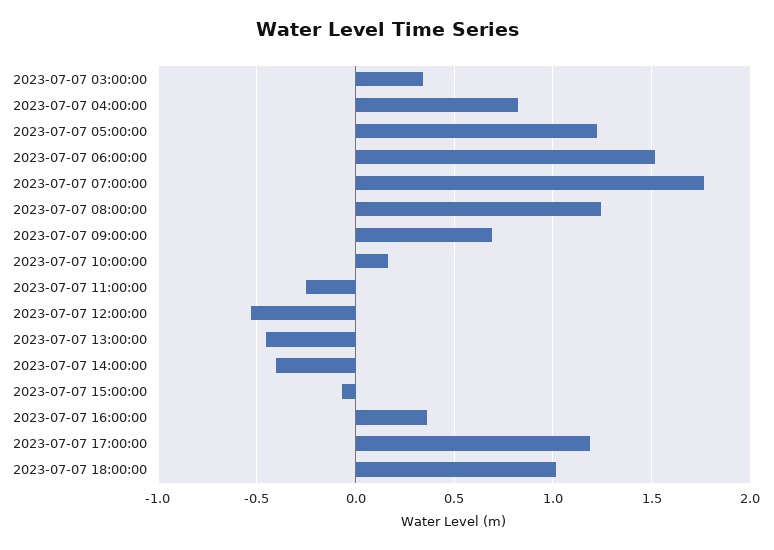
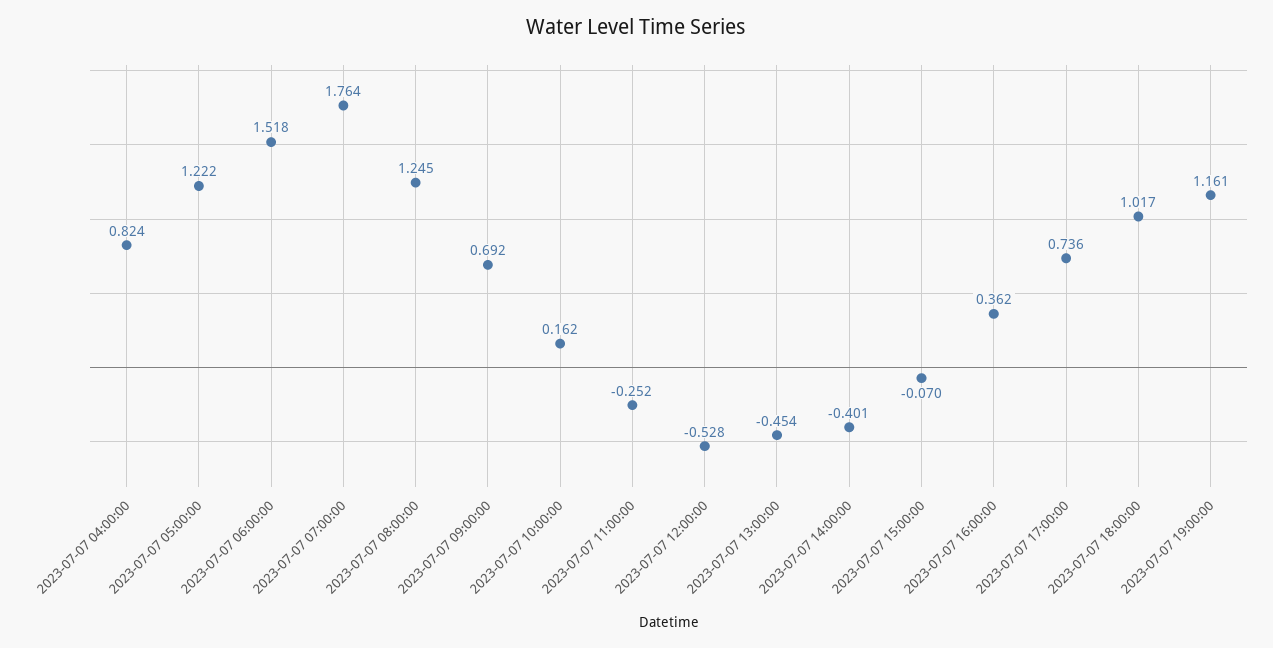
2023-07-07 03:00:00: 0.35 -> none
2023-07-07 17:00:00: 1.2 -> 0.736
2023-07-07 19:00:00: none -> 1.161

